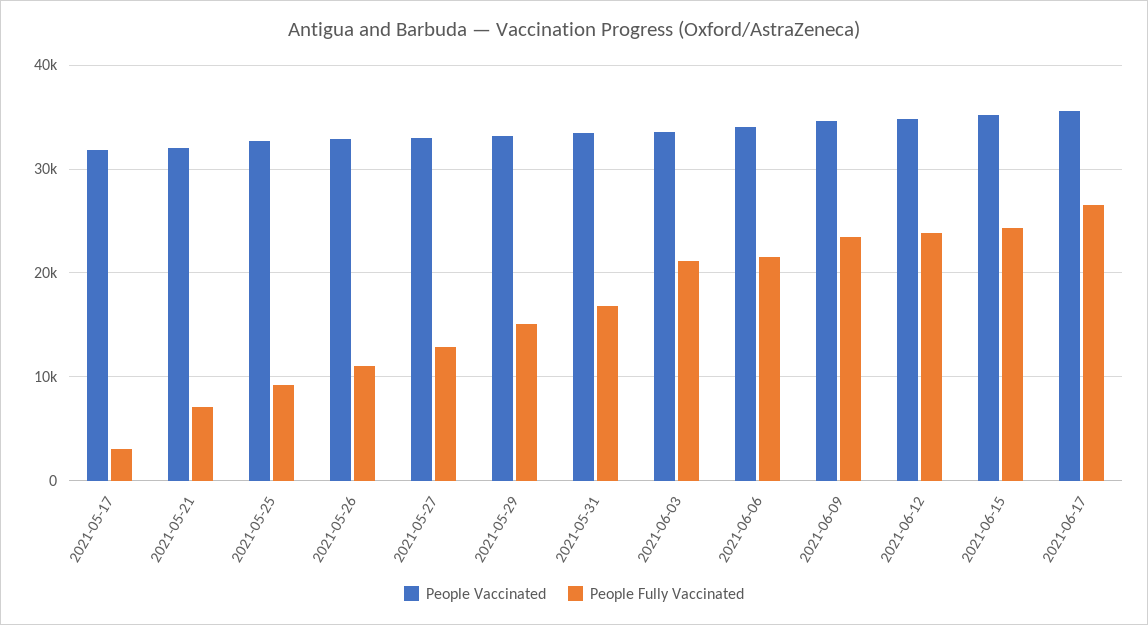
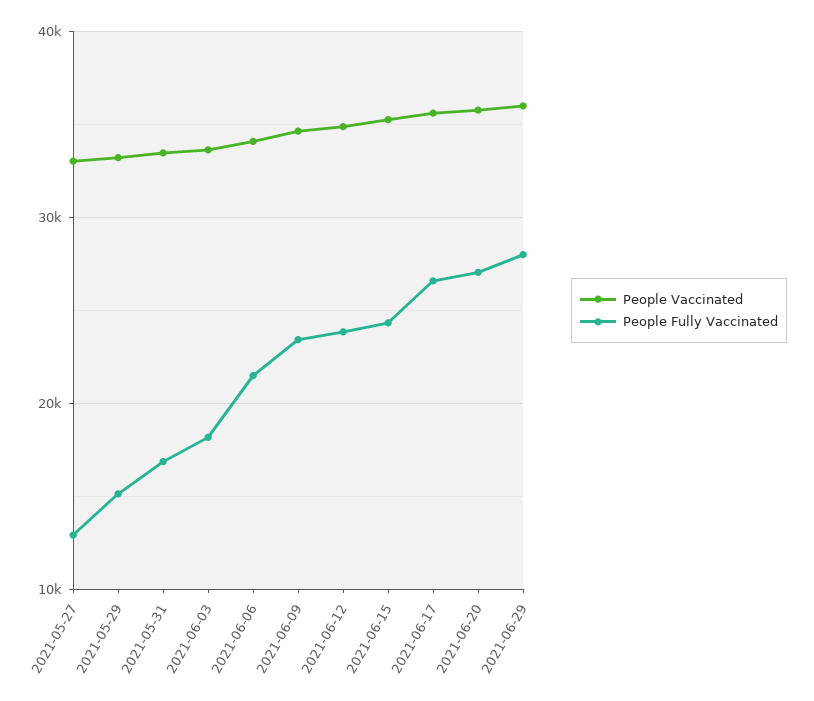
People Vaccinated, 2021-05-17: 32000 -> none
People Fully Vaccinated, 2021-05-17: 3000 -> none
People Vaccinated, 2021-05-21: 32000 -> none
People Fully Vaccinated, 2021-05-21: 7000 -> none
People Vaccinated, 2021-05-25: 33000 -> none
People Fully Vaccinated, 2021-05-25: 9000 -> none
People Vaccinated, 2021-05-26: 33000 -> none
People Fully Vaccinated, 2021-05-26: 11000 -> none
People Fully Vaccinated, 2021-06-03: 21000 -> 18000
People Vaccinated, 2021-06-20: none -> 36000
People Fully Vaccinated, 2021-06-20: none -> 27000
People Vaccinated, 2021-06-29: none -> 36000
People Fully Vaccinated, 2021-06-29: none -> 28000

